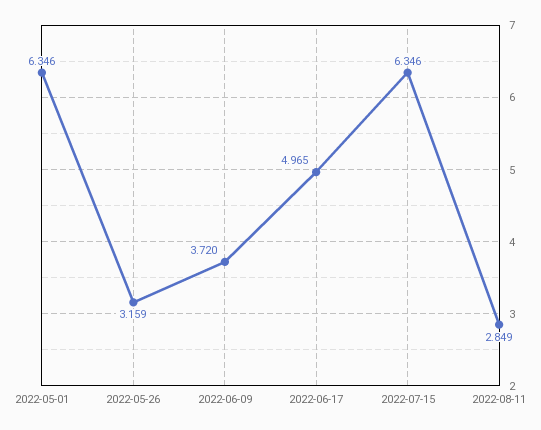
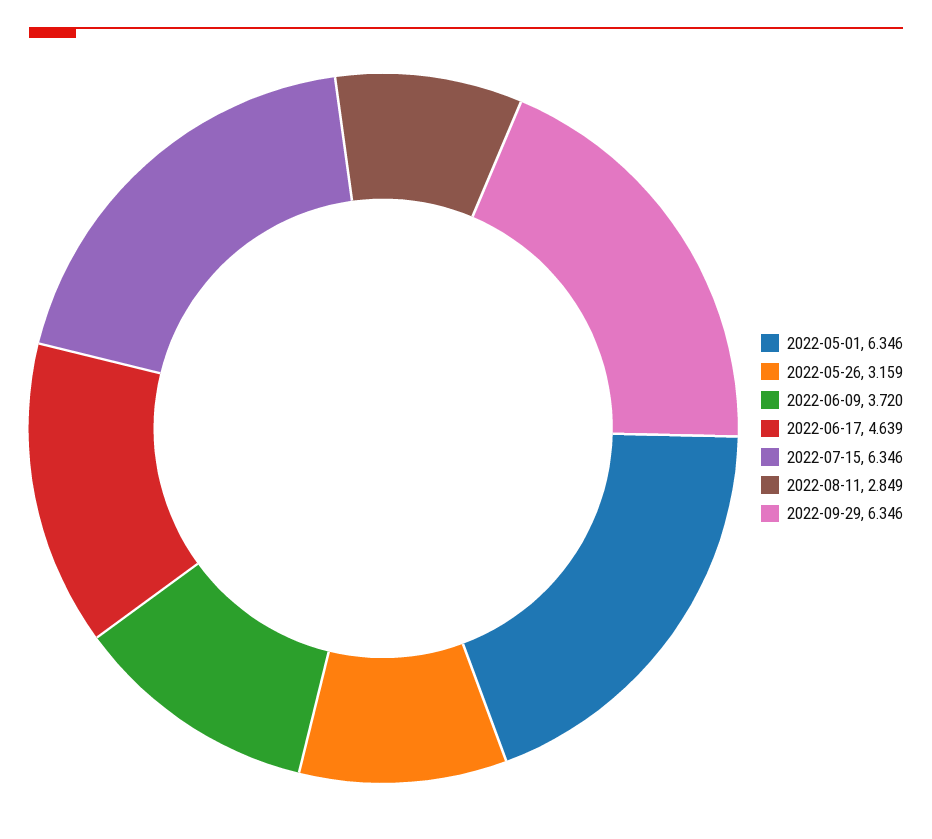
2022-06-17: 4.965 -> 4.639
2022-09-29: none -> 6.346

